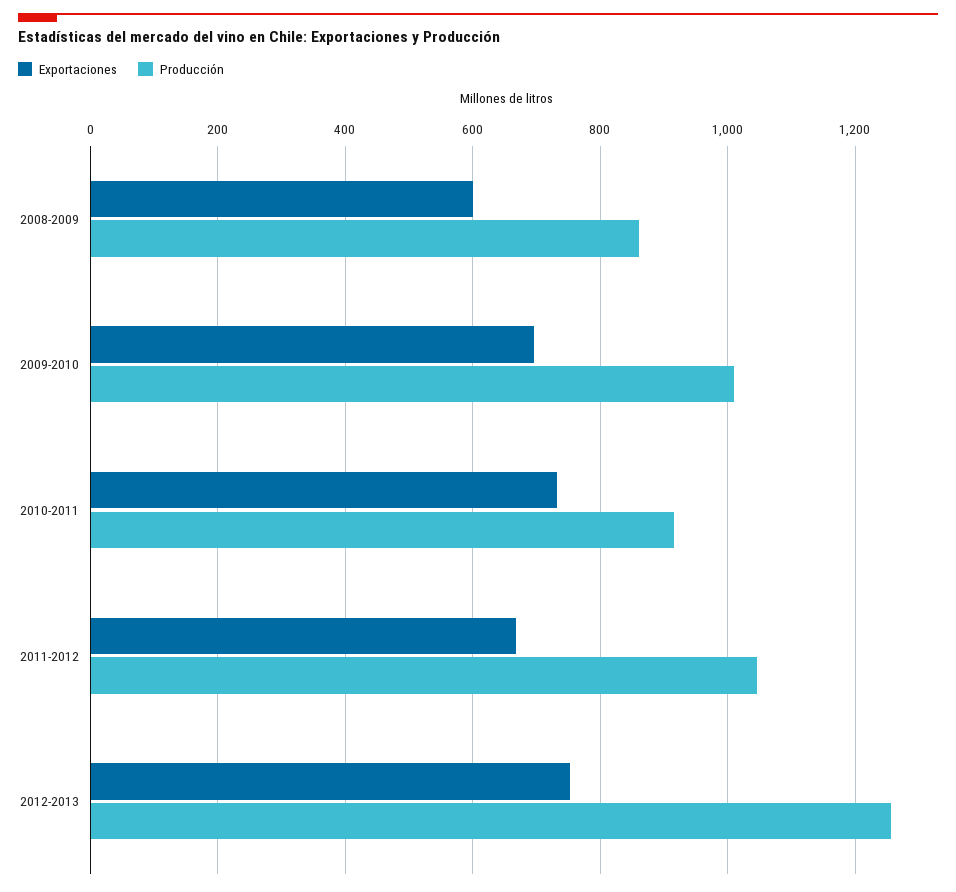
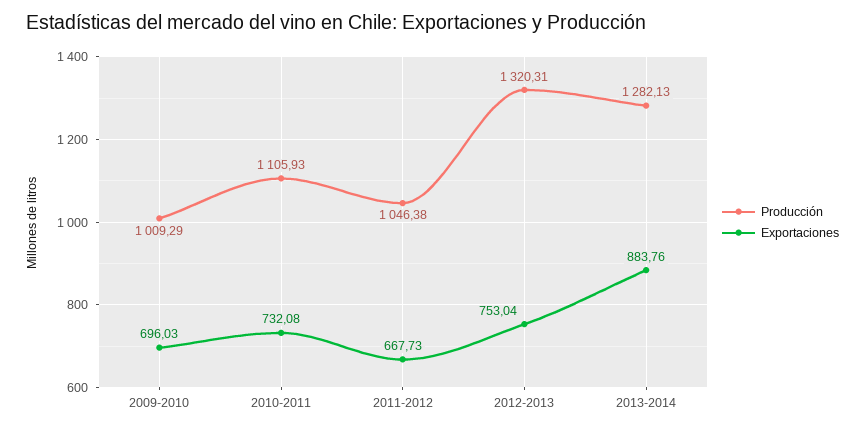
Exportaciones, 2008-2009: 600 -> none
Producción, 2008-2009: 860 -> none
Producción, 2010-2011: 920 -> 1105.93
Producción, 2012-2013: 1260 -> 1320.31
Producción, 2013-2014: none -> 1282.13
Exportaciones, 2013-2014: none -> 883.76

